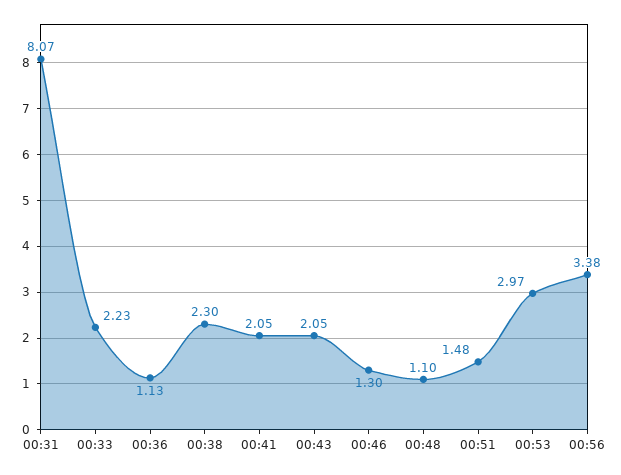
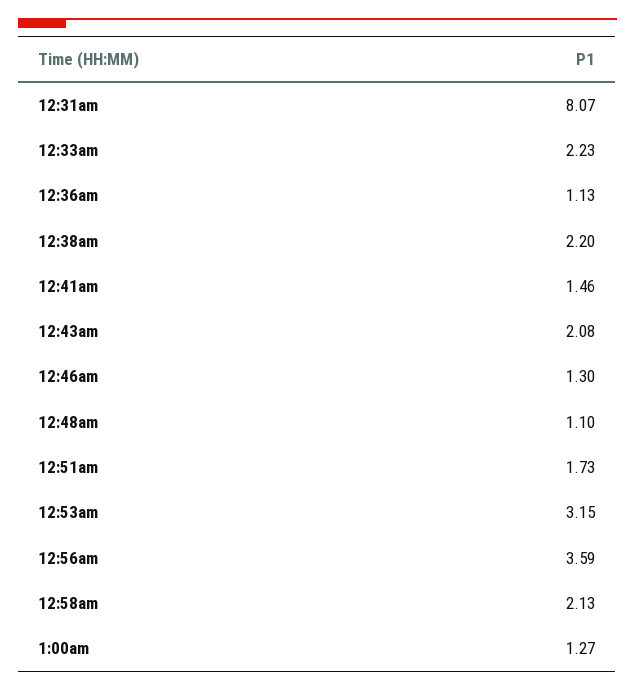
00:38: 2.3 -> 2.2
00:41: 2.05 -> 1.46
00:43: 2.05 -> 2.08
00:51: 1.48 -> 1.73
00:53: 2.97 -> 3.15
00:56: 3.38 -> 3.59
12:58am: none -> 2.13
1:00am: none -> 1.27

